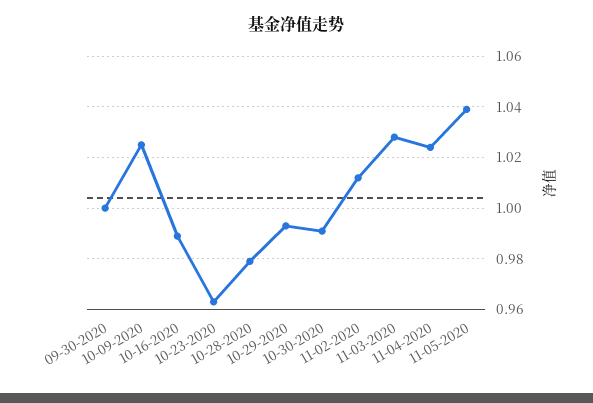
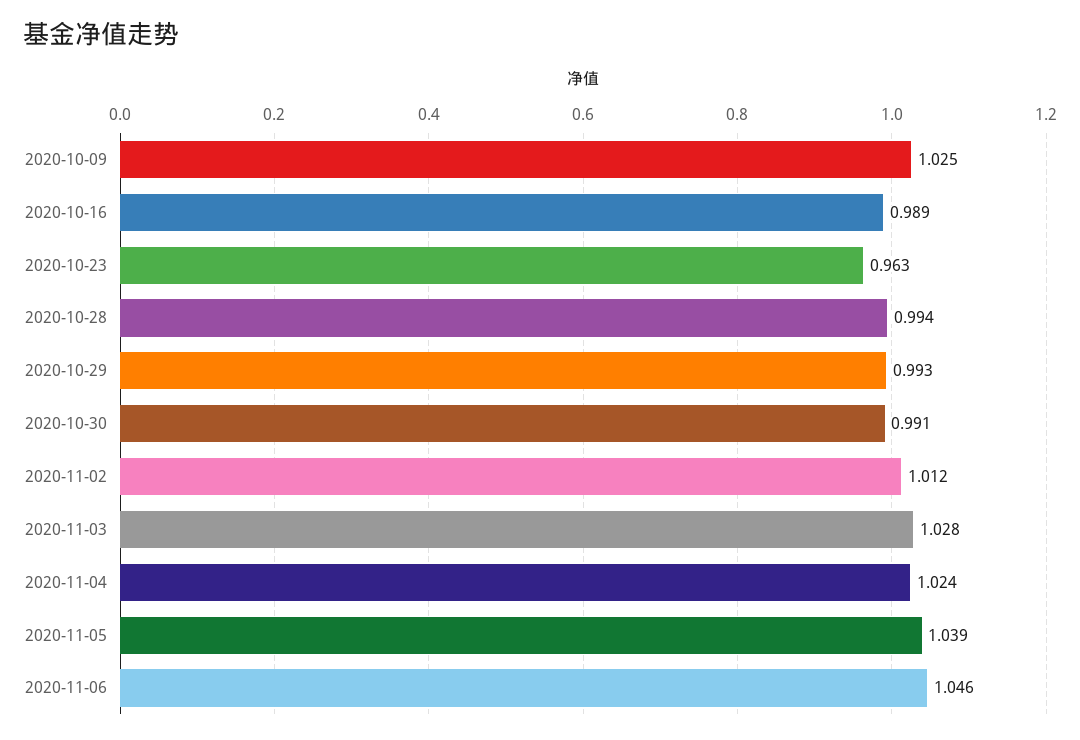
09-30-2020: 1 -> none
10-28-2020: 0.98 -> 0.994
2020-11-06: none -> 1.046

